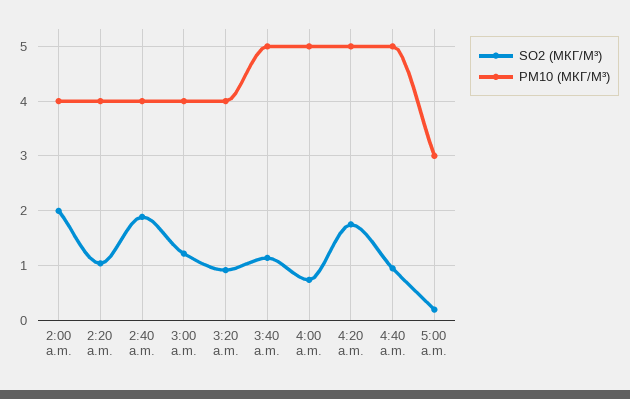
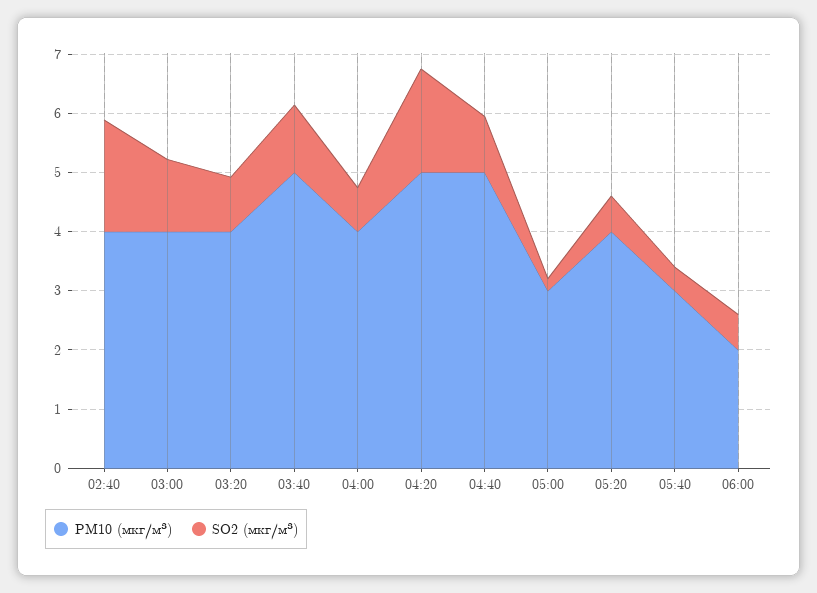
SO2 (МКГ/М³), 2:00 a.m.: 2 -> none
PM10 (МКГ/М³), 2:00 a.m.: 4 -> none
SO2 (МКГ/М³), 2:20 a.m.: 1 -> none
PM10 (МКГ/М³), 2:20 a.m.: 4 -> none
PM10 (МКГ/М³), 4:00 a.m.: 5 -> 4
PM10 (МКГ/М³), 05:20: none -> 4
SO2 (МКГ/М³), 05:20: none -> 0.6
PM10 (МКГ/М³), 05:40: none -> 3
SO2 (МКГ/М³), 05:40: none -> 0.4
PM10 (МКГ/М³), 06:00: none -> 2
SO2 (МКГ/М³), 06:00: none -> 0.6

